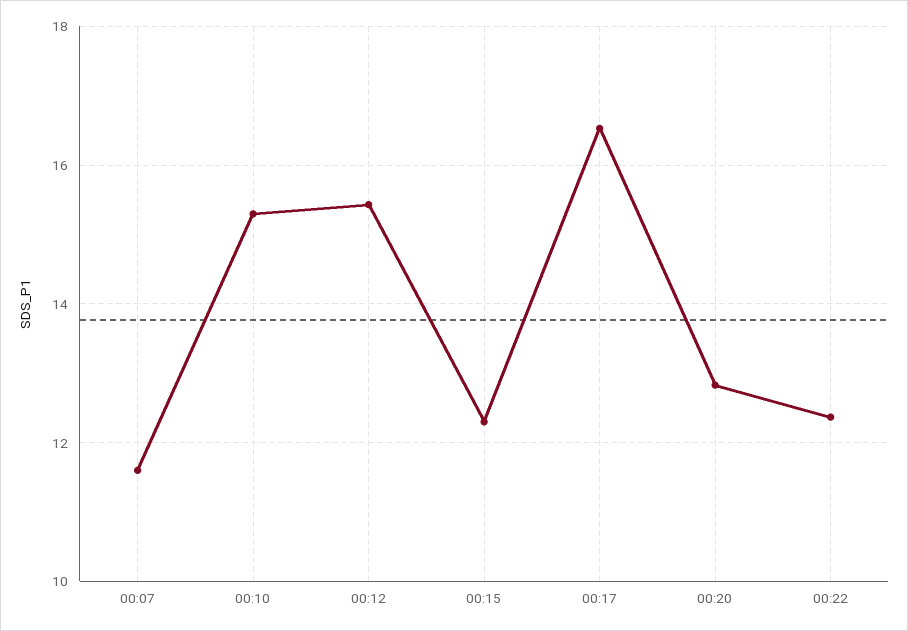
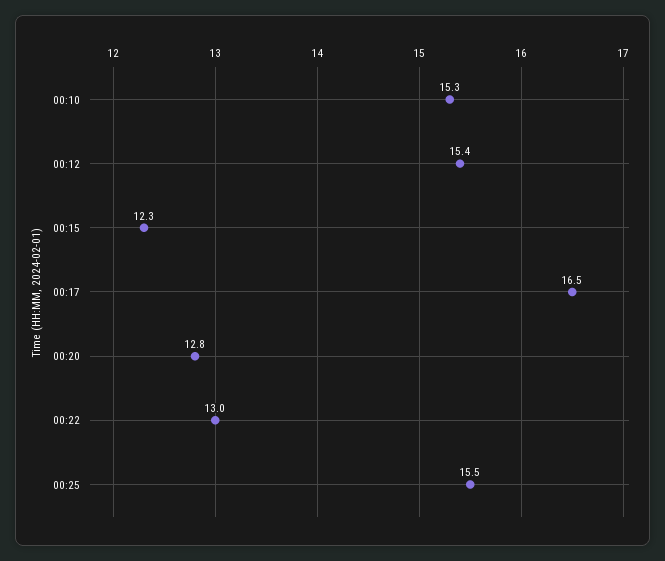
00:07: 11.6 -> none
00:22: 12.4 -> 13
00:25: none -> 15.5

